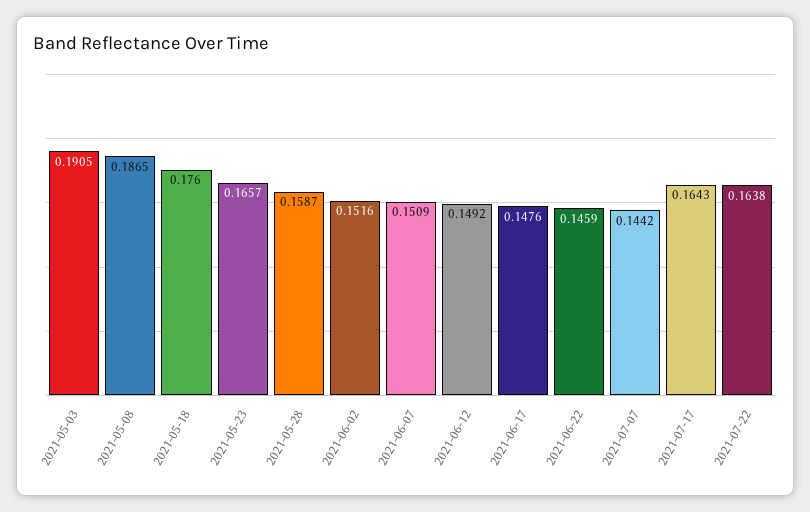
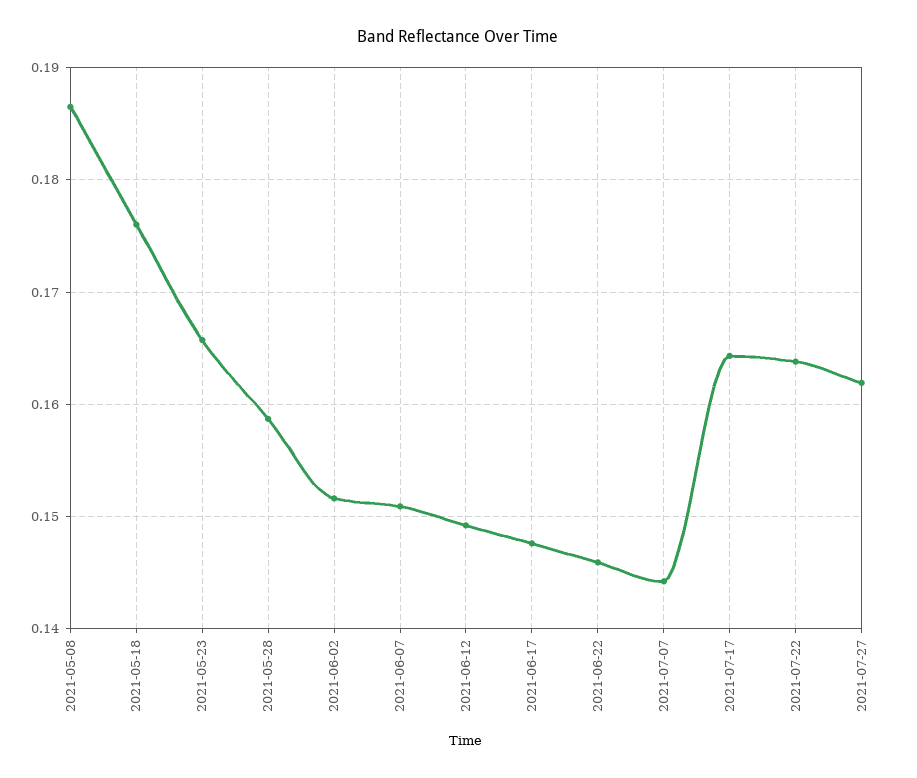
2021-05-03: 0.1905 -> none
2021-07-27: none -> 0.162

